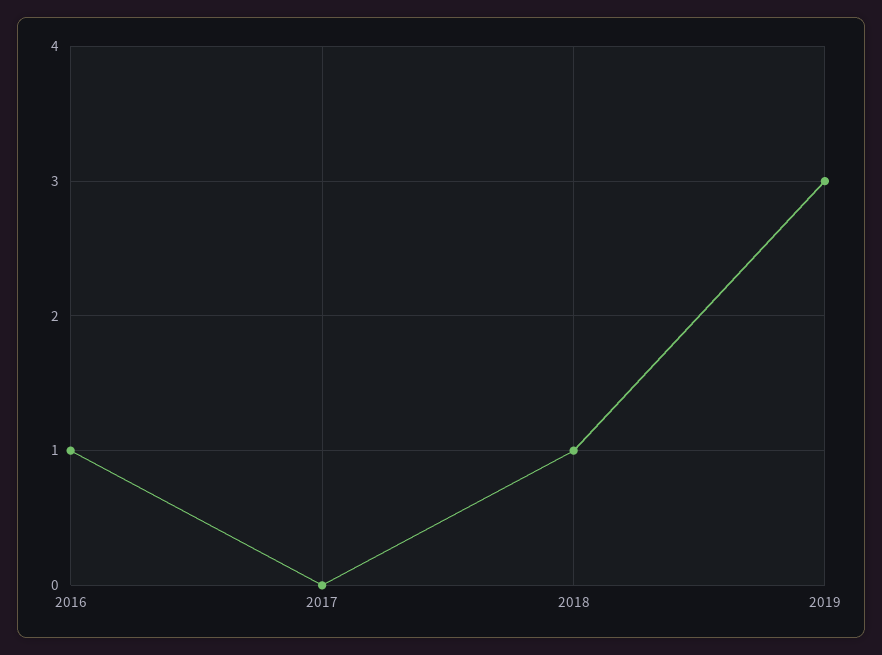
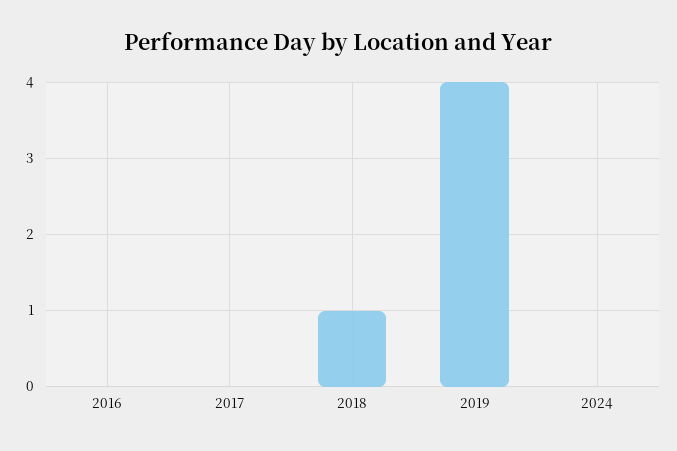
2016: 1 -> 0
2019: 3 -> 4
2024: none -> 0

